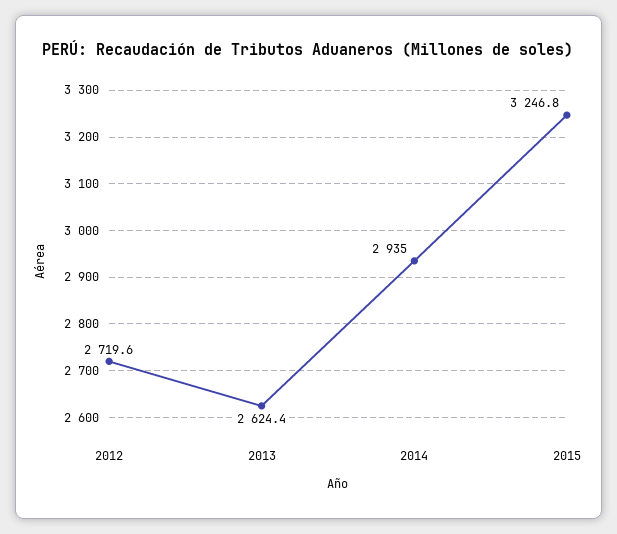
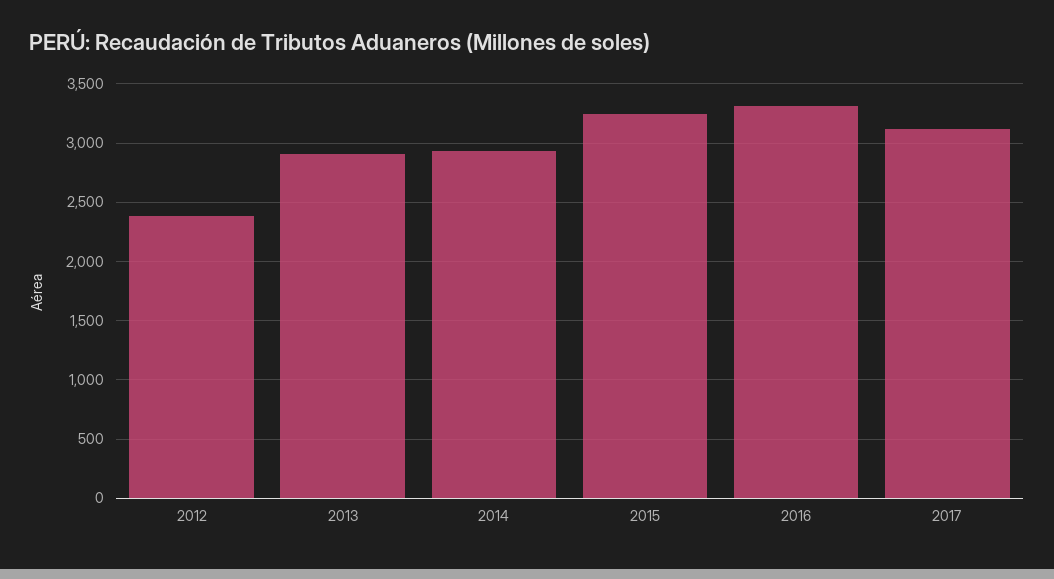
2012: 2719.6 -> 2400
2013: 2624.4 -> 2900
2016: none -> 3300
2017: none -> 3100

